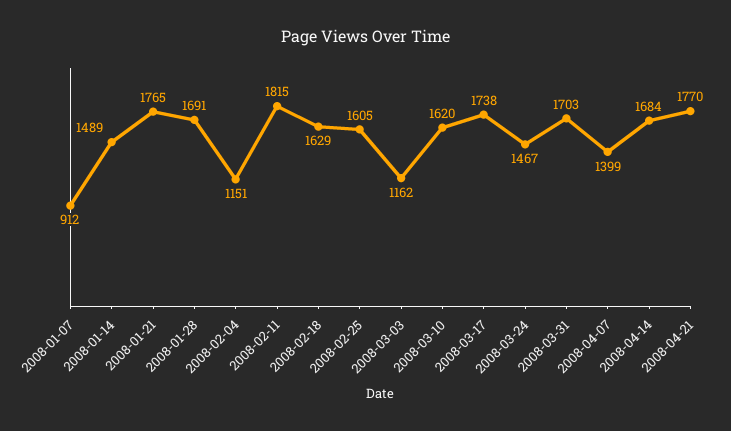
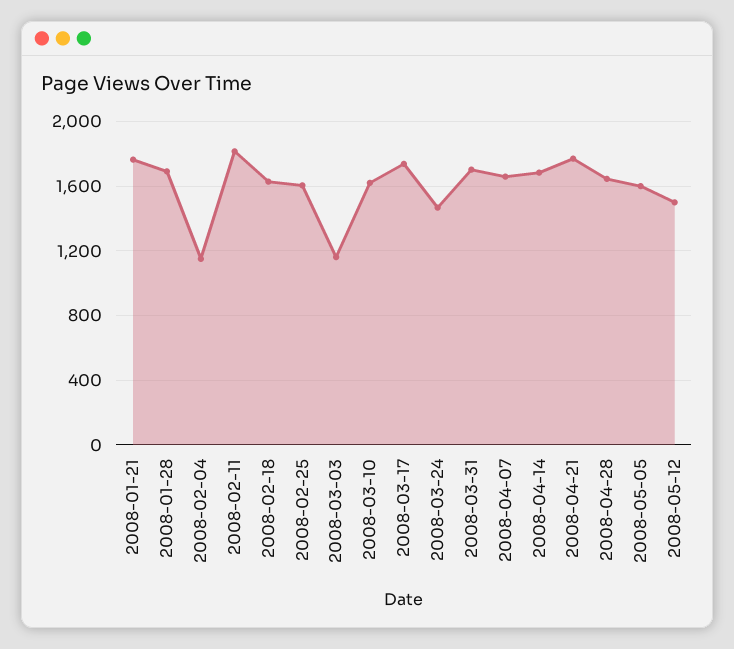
2008-01-07: 912 -> none
2008-01-14: 1489 -> none
2008-04-07: 1399 -> 1650
2008-04-28: none -> 1650
2008-05-05: none -> 1600
2008-05-12: none -> 1500

